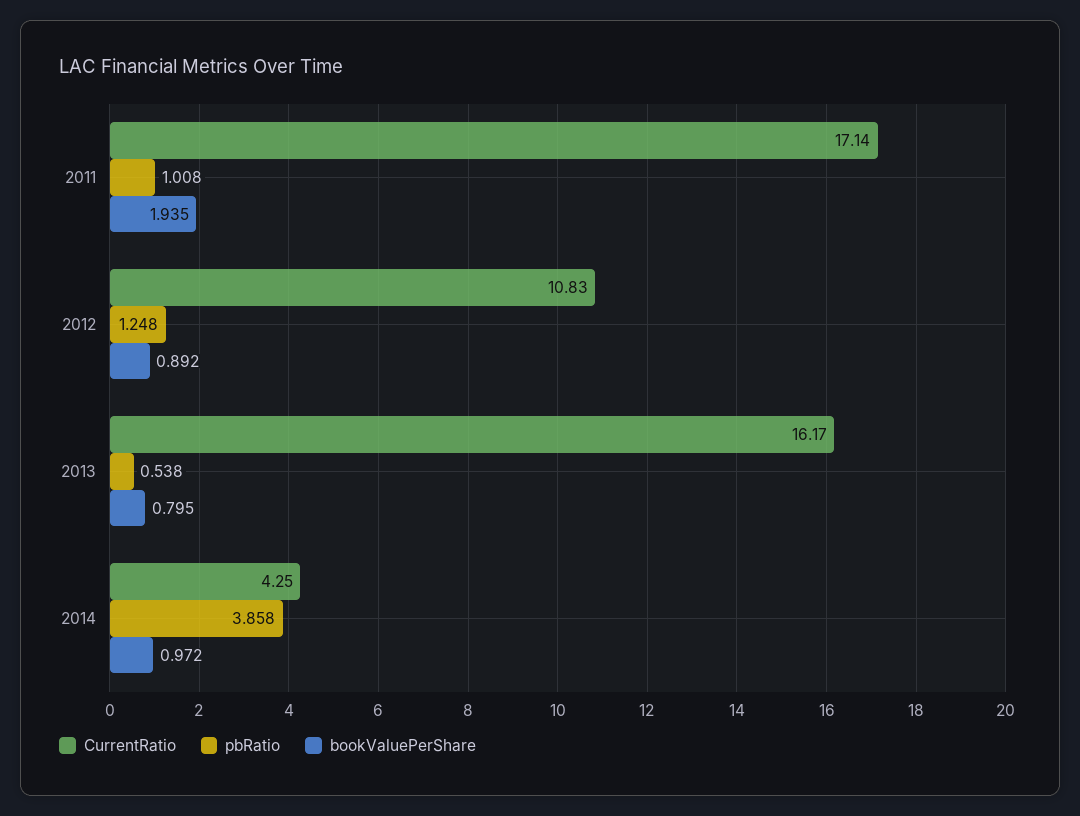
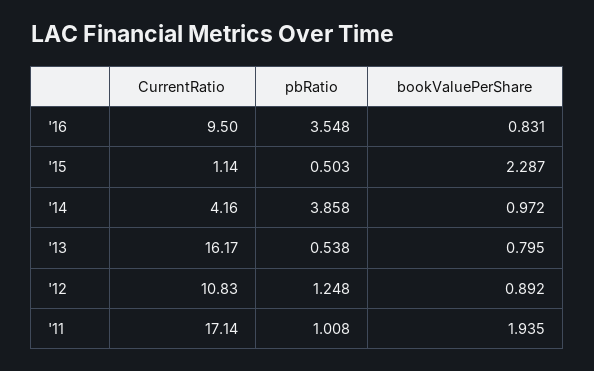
CurrentRatio, 2014: 4.25 -> 4.16
CurrentRatio, '16: none -> 9.5
pbRatio, '16: none -> 3.548
bookValuePerShare, '16: none -> 0.831
CurrentRatio, '15: none -> 1.14
pbRatio, '15: none -> 0.503
bookValuePerShare, '15: none -> 2.287

